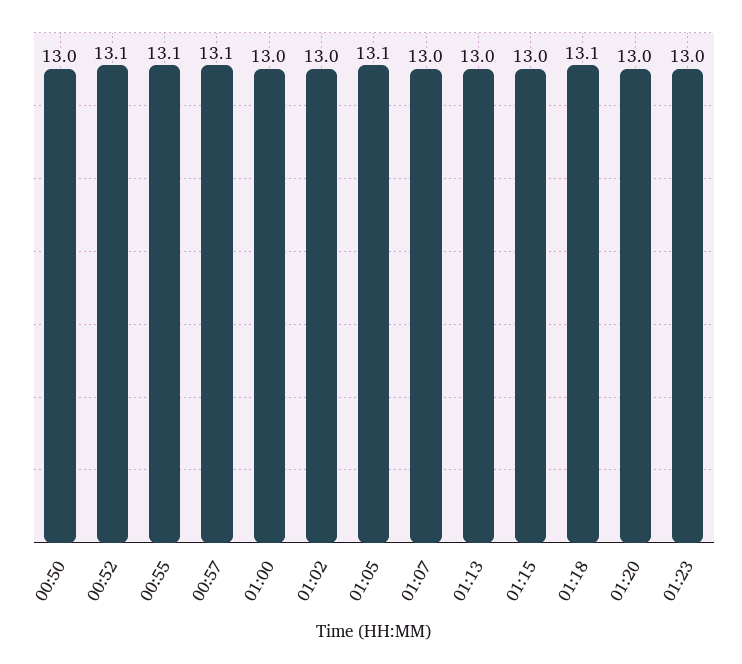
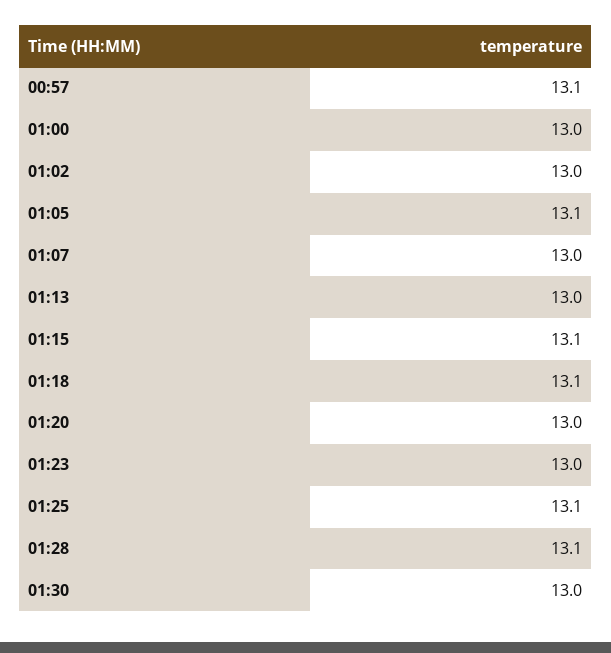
00:50: 13 -> none
00:52: 13.1 -> none
00:55: 13.1 -> none
01:15: 13 -> 13.1
01:25: none -> 13.1
01:28: none -> 13.1
01:30: none -> 13

